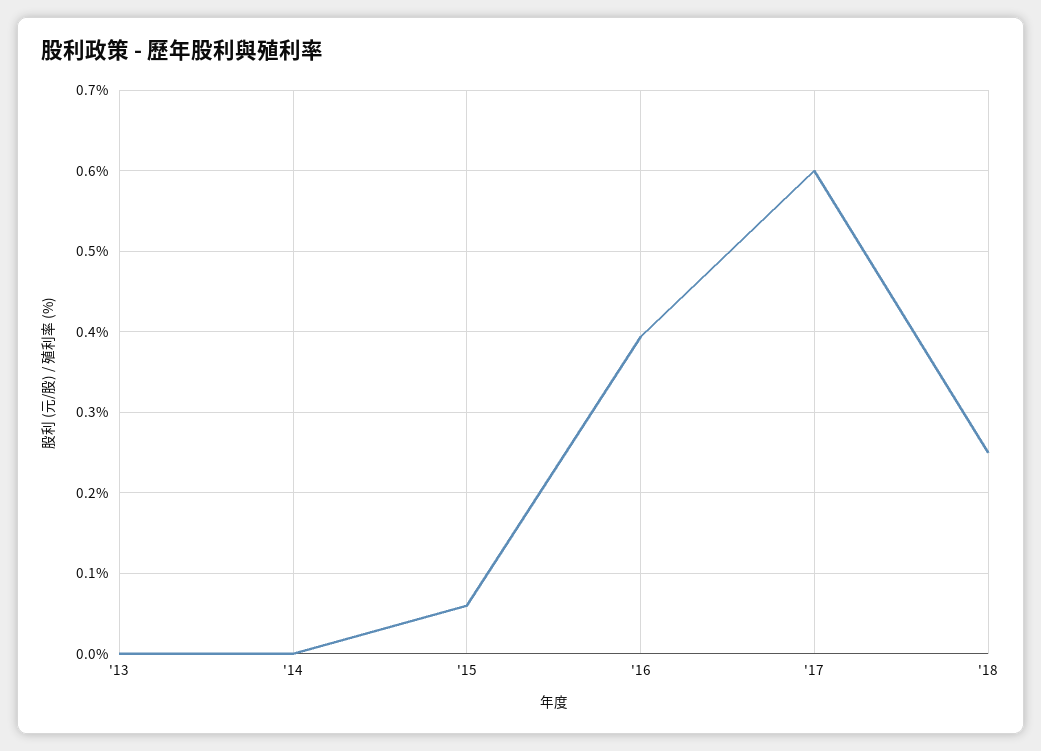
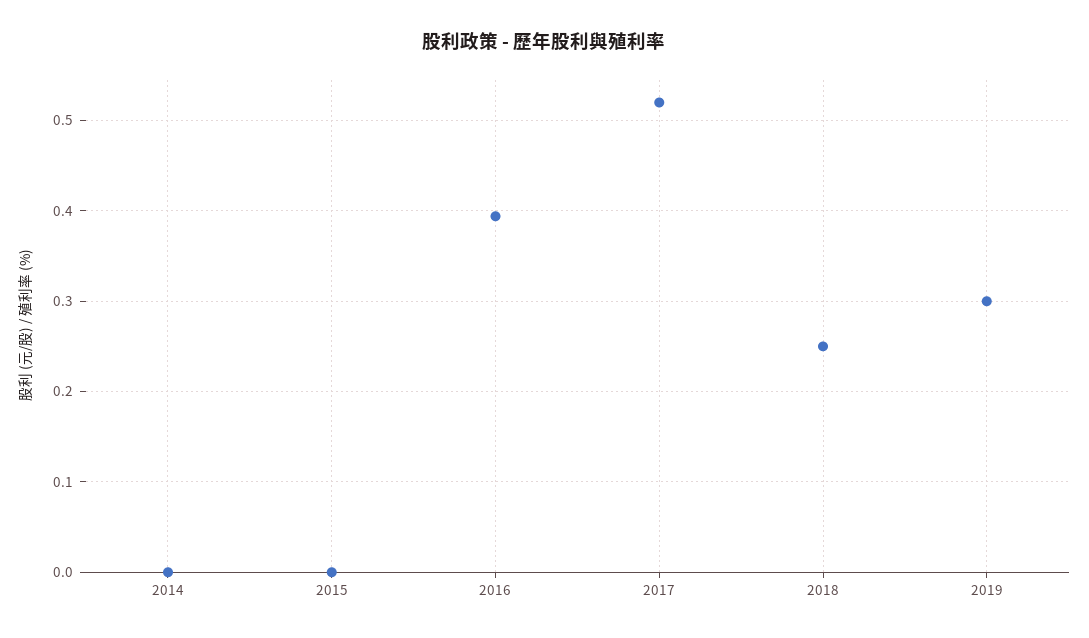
'13: 0 -> none
'15: 0.06 -> 0
'17: 0.6 -> 0.52
2019: none -> 0.3

